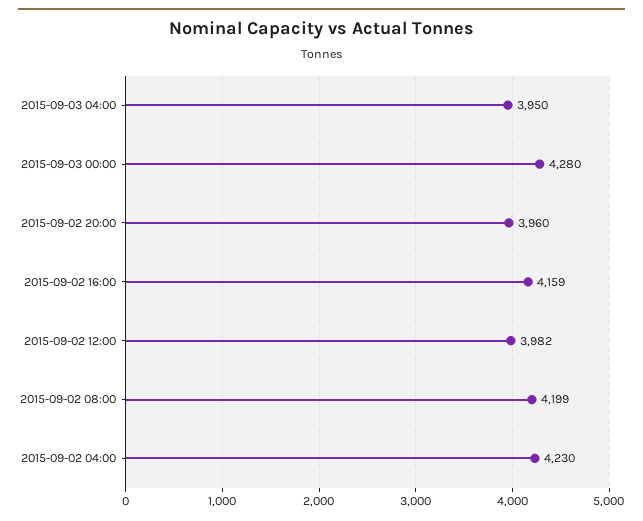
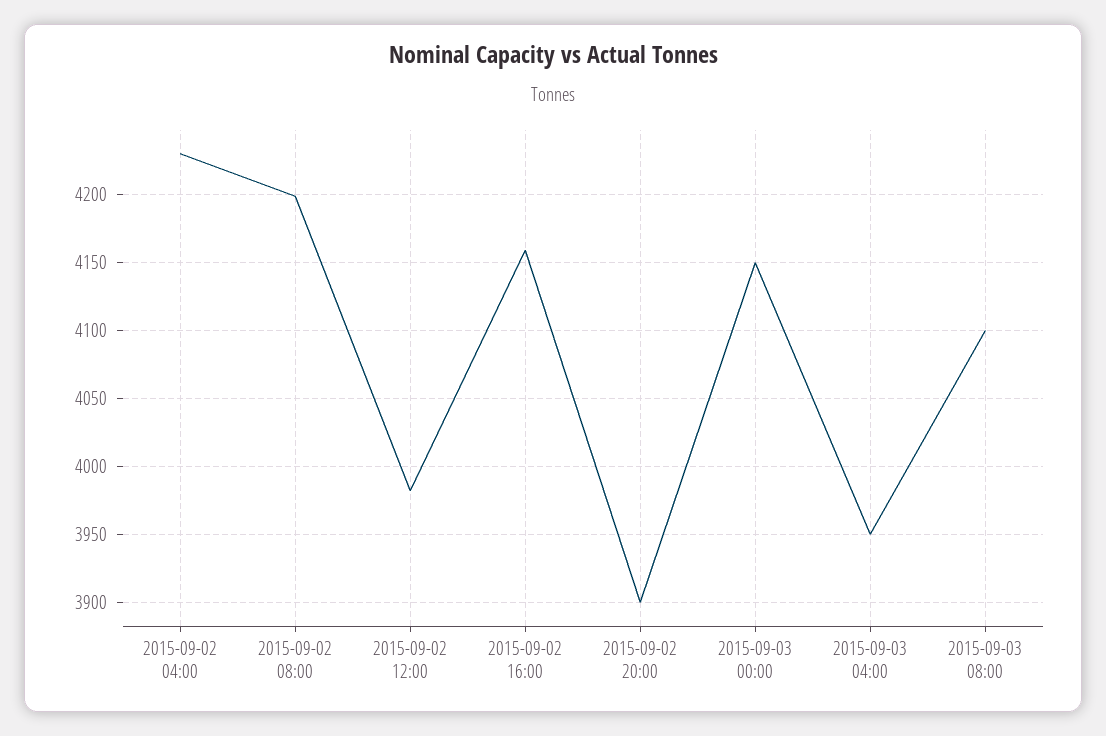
2015-09-03 00:00: 4280 -> 4150
2015-09-02 20:00: 3960 -> 3900
2015-09-03 08:00: none -> 4100

